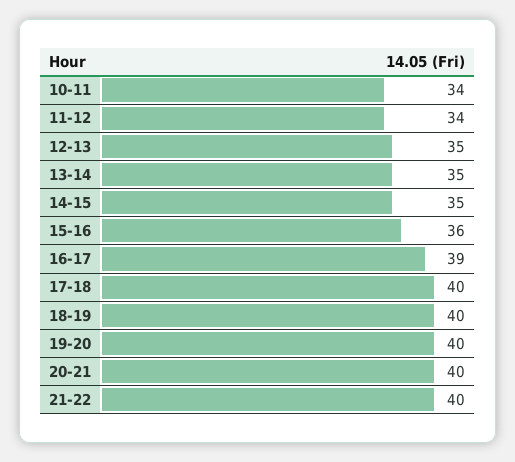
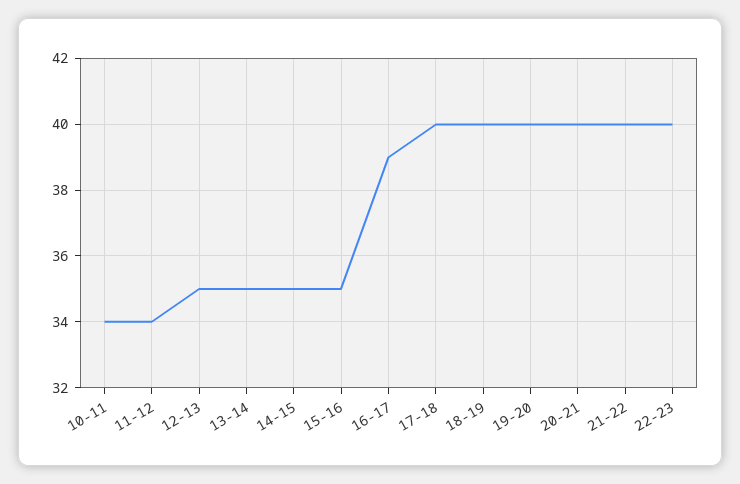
15-16: 36 -> 35
22-23: none -> 40

